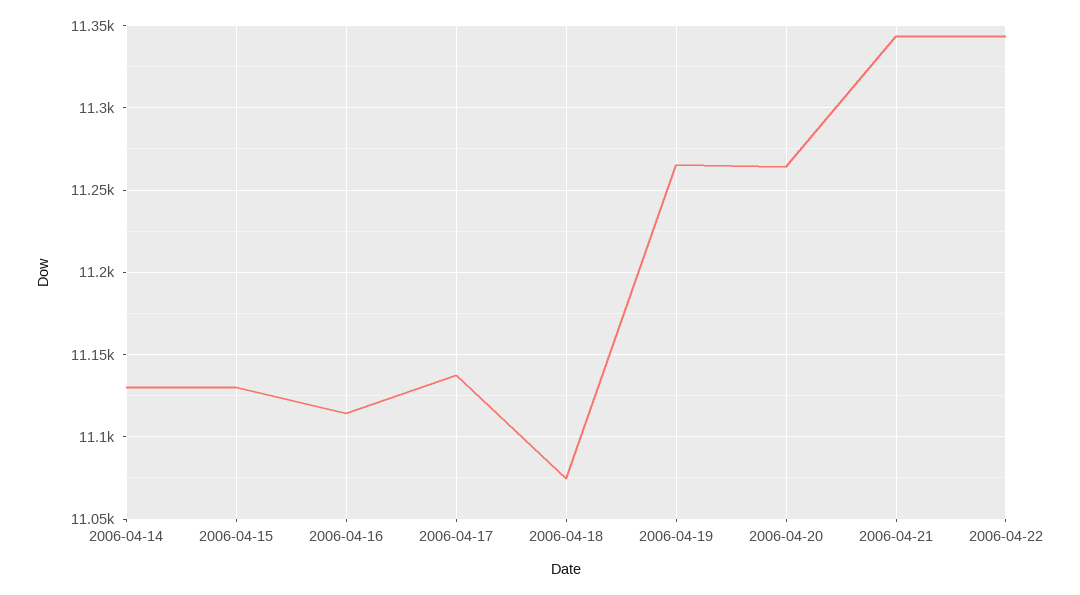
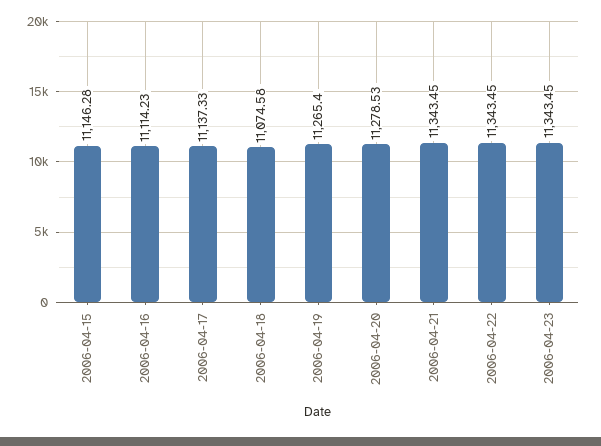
2006-04-14: 11130 -> none
2006-04-15: 11130 -> 11146.28
2006-04-20: 11265 -> 11278.53
2006-04-23: none -> 11343.45

